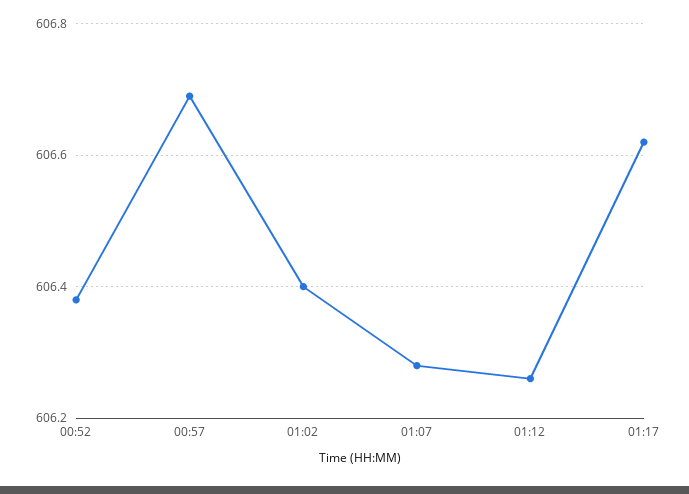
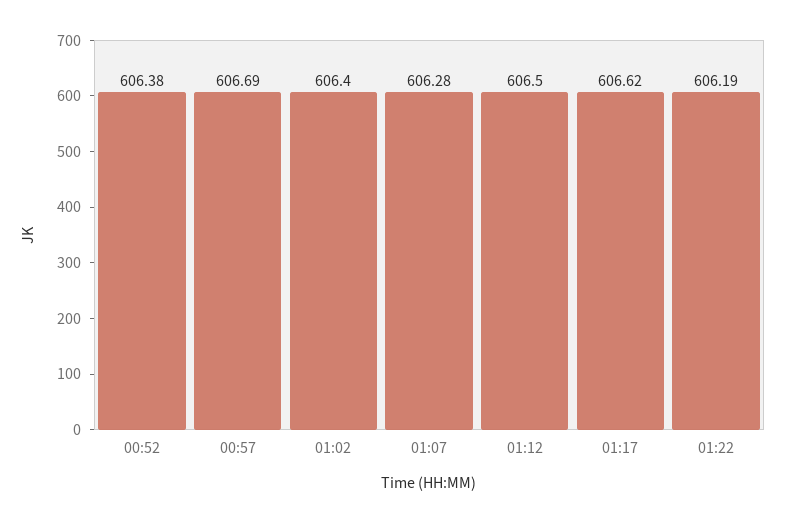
01:12: 606.25 -> 606.5
01:22: none -> 606.19

